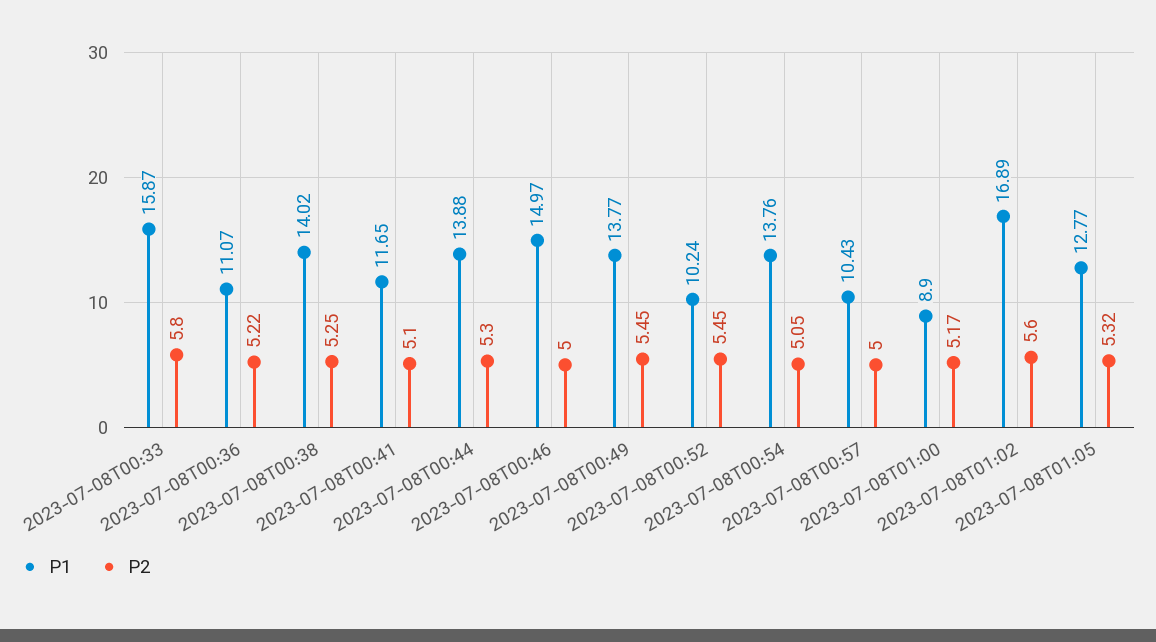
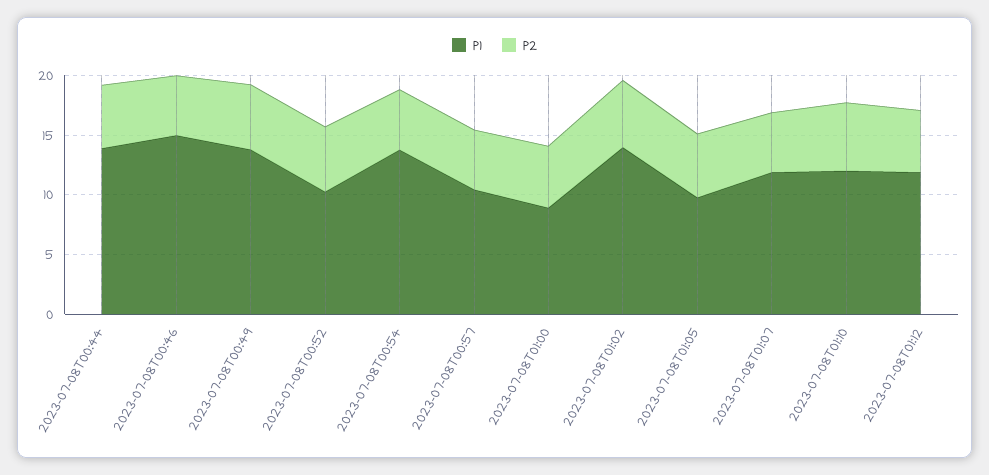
P1, 2023-07-08T00:33: 15.87 -> none
P2, 2023-07-08T00:33: 5.8 -> none
P1, 2023-07-08T00:36: 11.07 -> none
P2, 2023-07-08T00:36: 5.22 -> none
P1, 2023-07-08T00:38: 14.02 -> none
P2, 2023-07-08T00:38: 5.25 -> none
P1, 2023-07-08T00:41: 11.65 -> none
P2, 2023-07-08T00:41: 5.1 -> none
P1, 2023-07-08T01:02: 16.89 -> 14
P1, 2023-07-08T01:05: 12.77 -> 10
P1, 2023-07-08T01:07: none -> 12
P2, 2023-07-08T01:07: none -> 5
P1, 2023-07-08T01:10: none -> 12
P2, 2023-07-08T01:10: none -> 6
P1, 2023-07-08T01:12: none -> 12
P2, 2023-07-08T01:12: none -> 5

